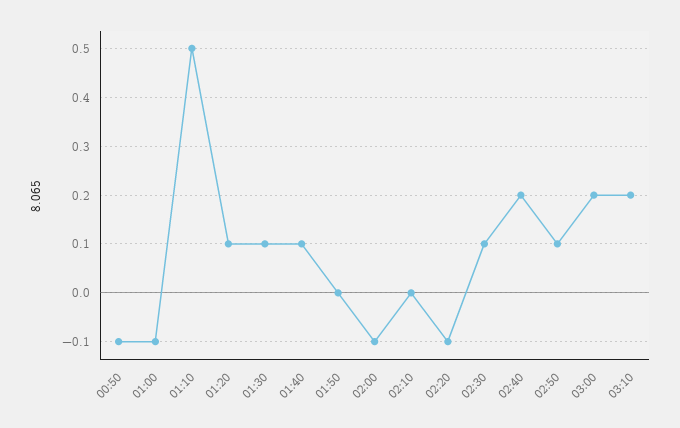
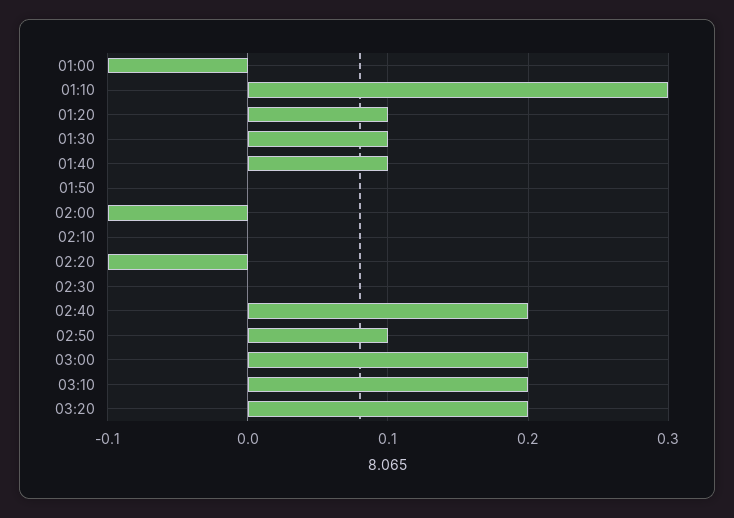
00:50: -0.1 -> none
01:10: 0.5 -> 0.3
02:30: 0.1 -> 0
03:20: none -> 0.2

